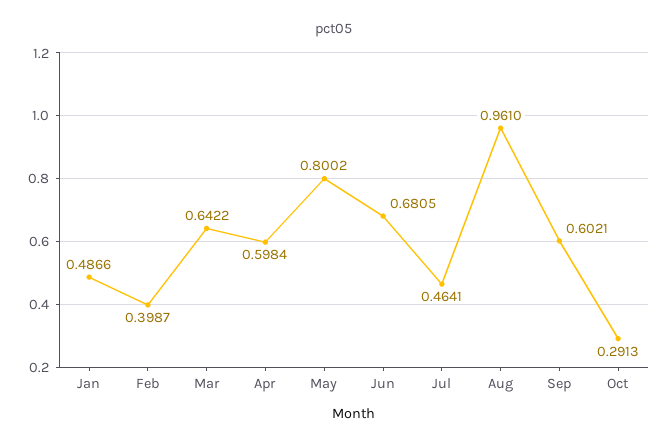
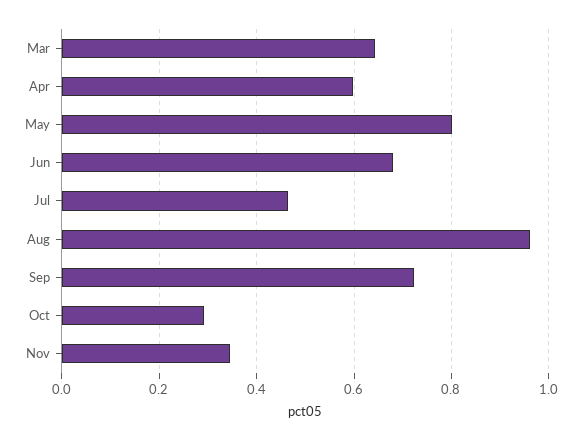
Jan: 0.4866 -> none
Feb: 0.3987 -> none
Sep: 0.6021 -> 0.72
Nov: none -> 0.34

